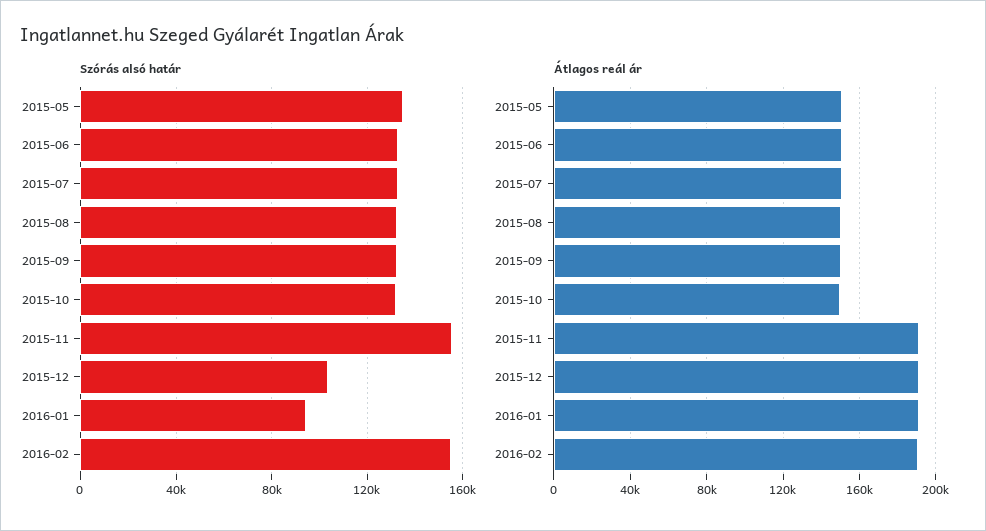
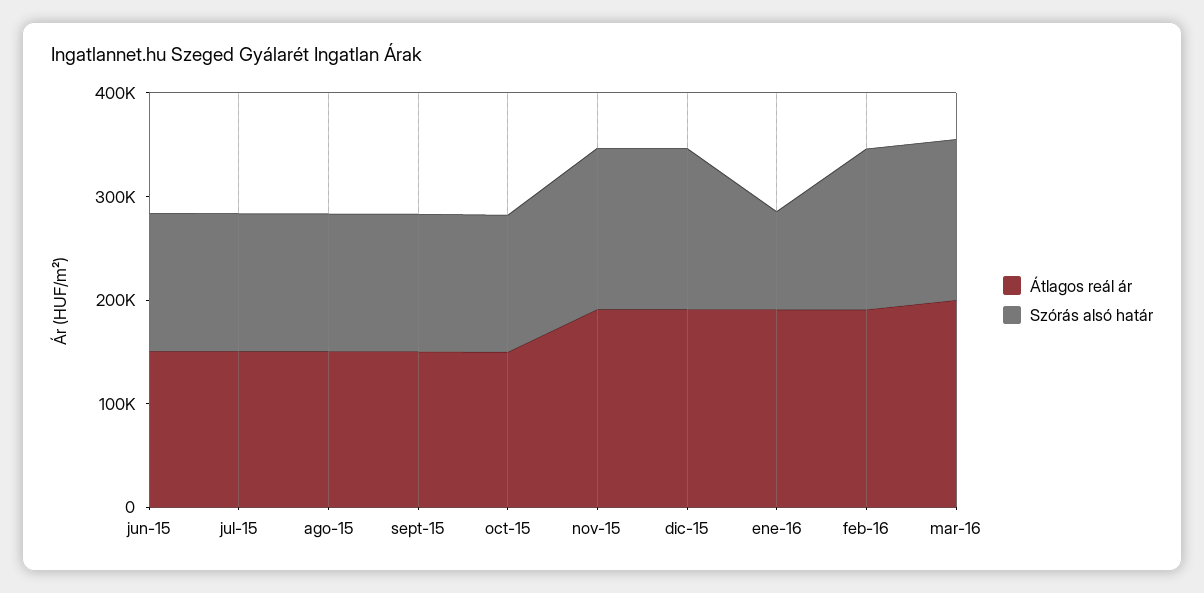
Szórás alsó határ, 2015-05: 135000 -> none
Szórás alsó határ, 2015-12: 105000 -> 160000
Átlagos reál ár, 2015-05: 150000 -> none
Átlagos reál ár, mar-16: none -> 200000
Szórás alsó határ, mar-16: none -> 160000

